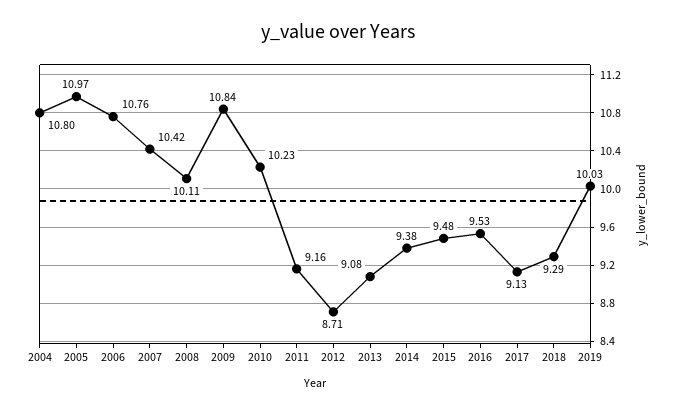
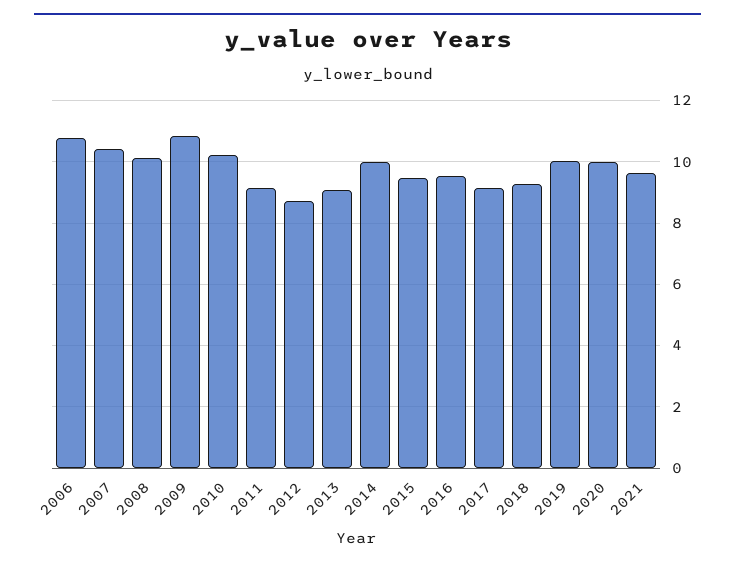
2004: 10.8 -> none
2005: 10.97 -> none
2014: 9.38 -> 10
2020: none -> 10
2021: none -> 9.6

